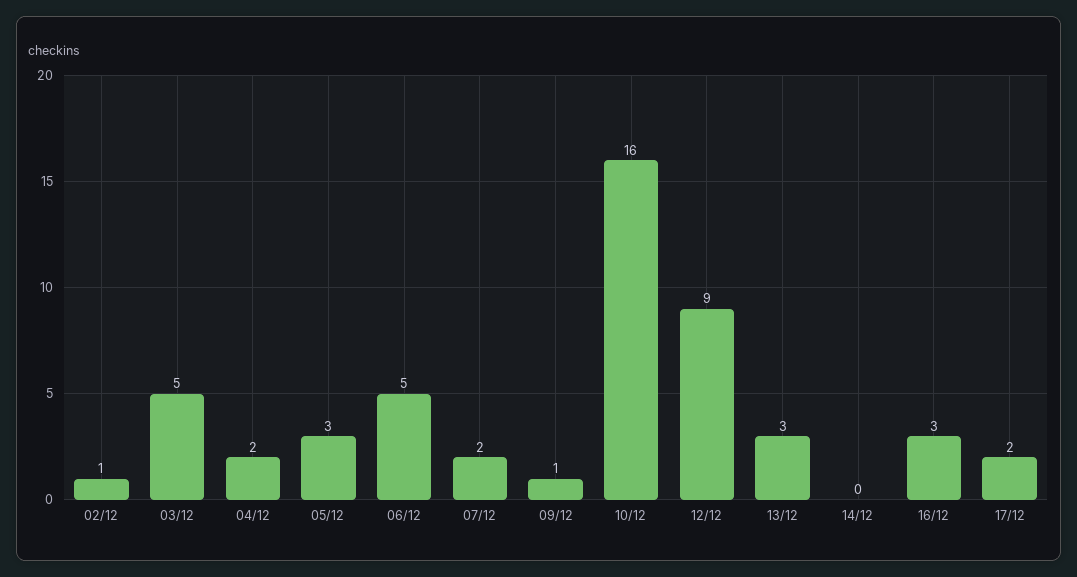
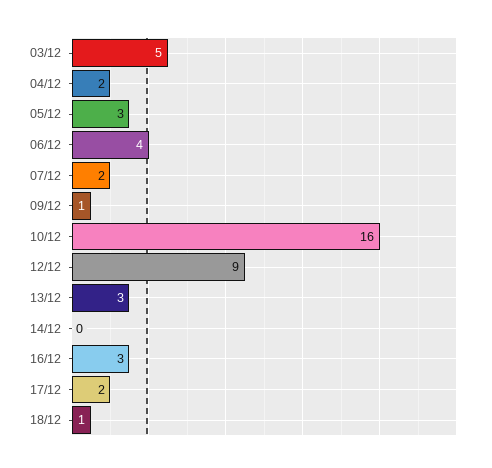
02/12: 1 -> none
06/12: 5 -> 4
18/12: none -> 1

